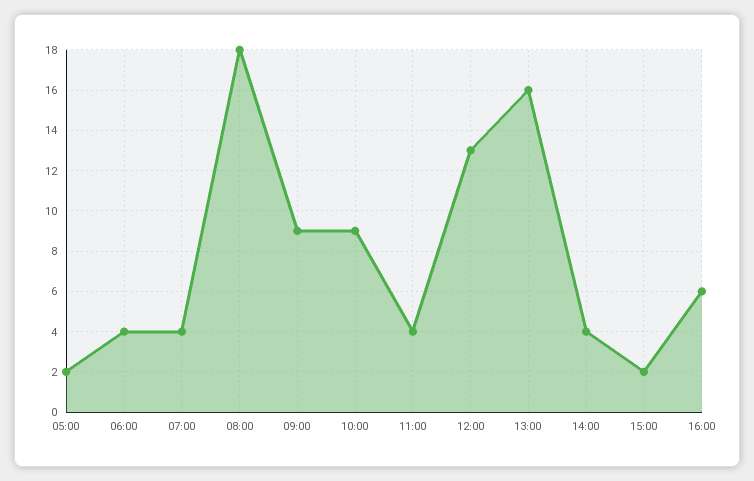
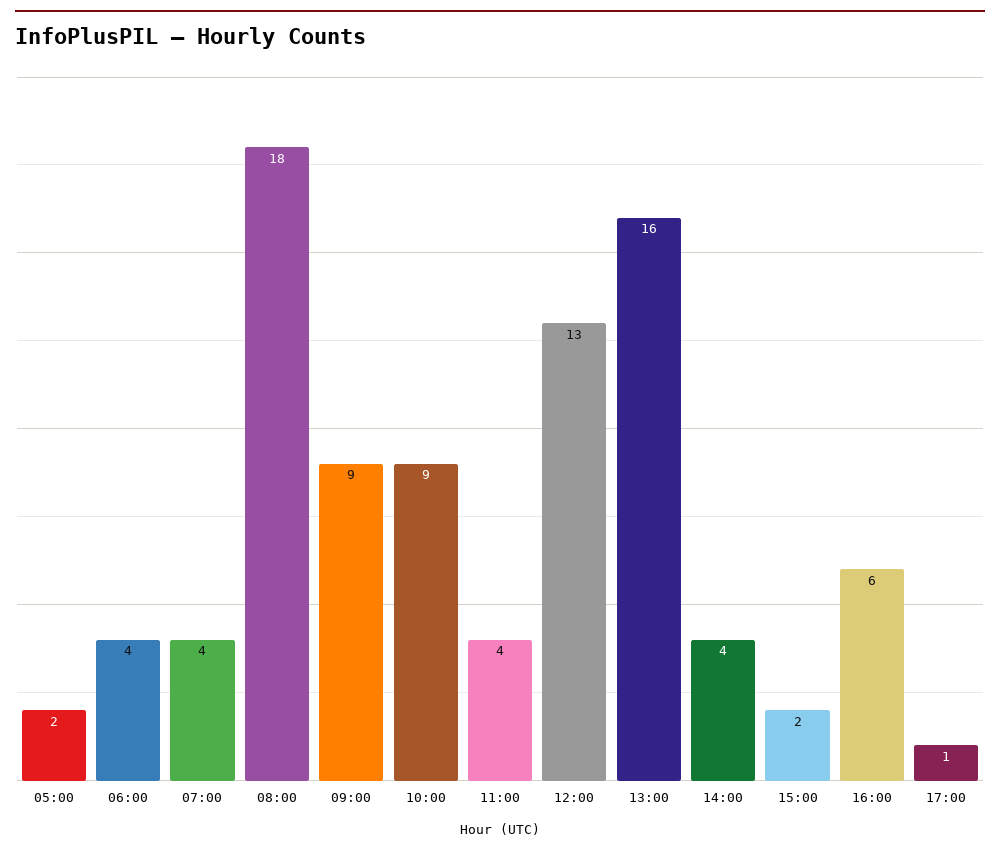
17:00: none -> 1

